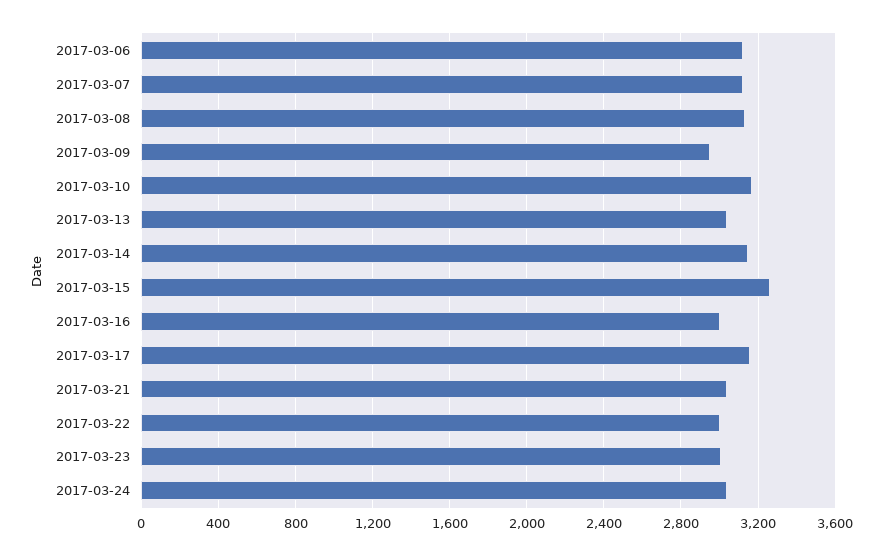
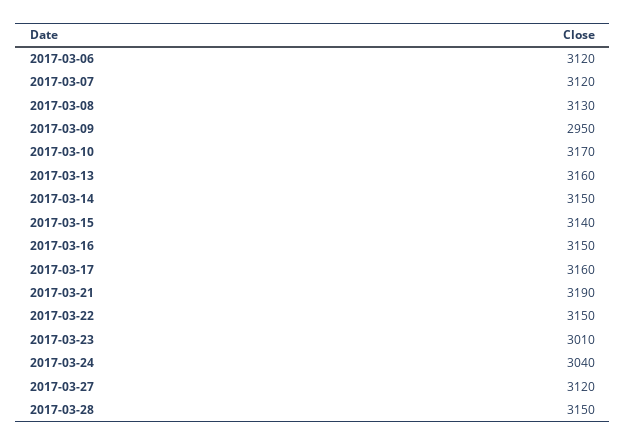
2017-03-13: 3050 -> 3160
2017-03-15: 3250 -> 3140
2017-03-16: 3000 -> 3150
2017-03-21: 3050 -> 3190
2017-03-22: 3000 -> 3150
2017-03-27: none -> 3120
2017-03-28: none -> 3150

